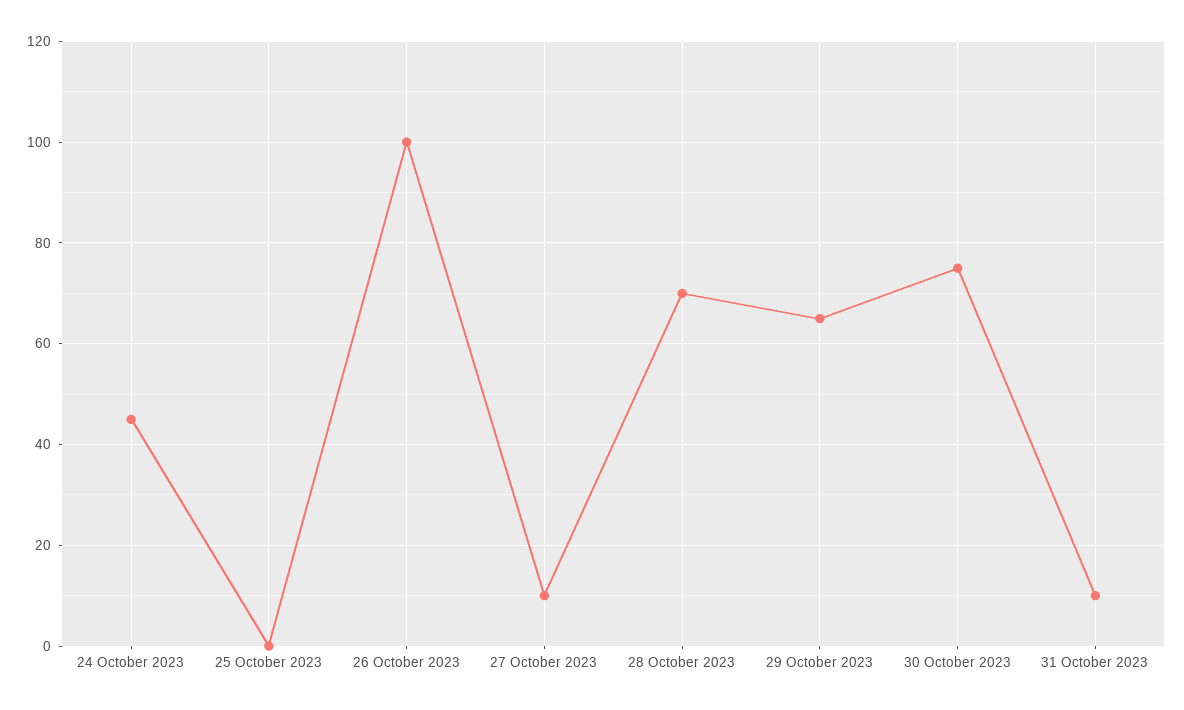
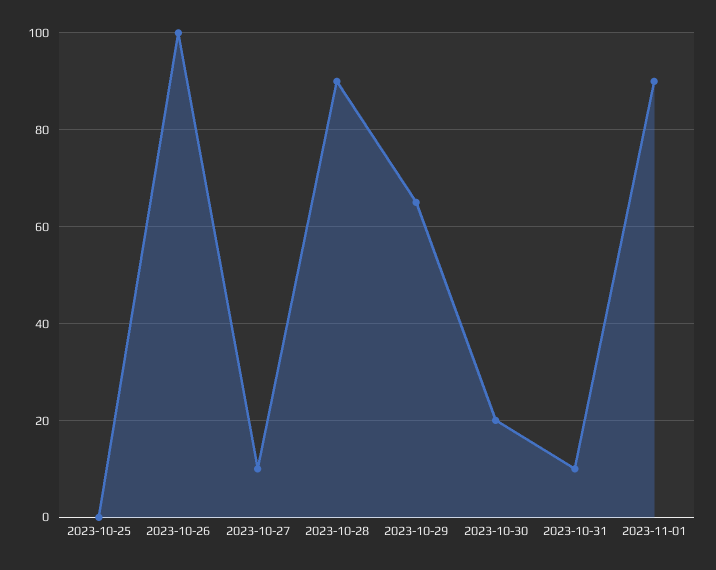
24 October 2023: 45 -> none
28 October 2023: 70 -> 90
30 October 2023: 75 -> 20
2023-11-01: none -> 90

